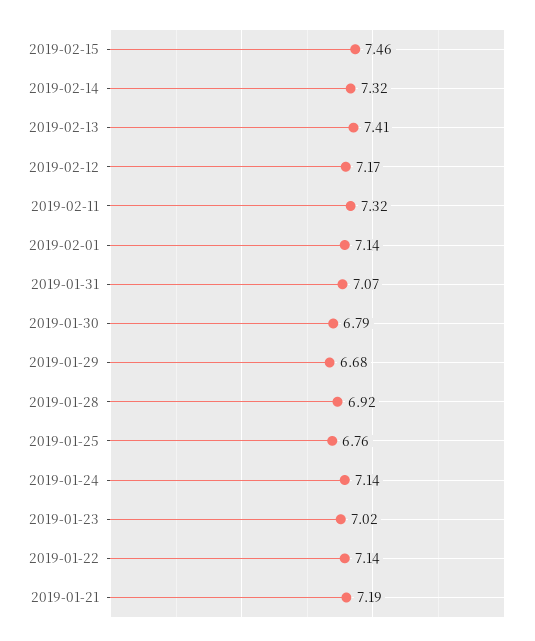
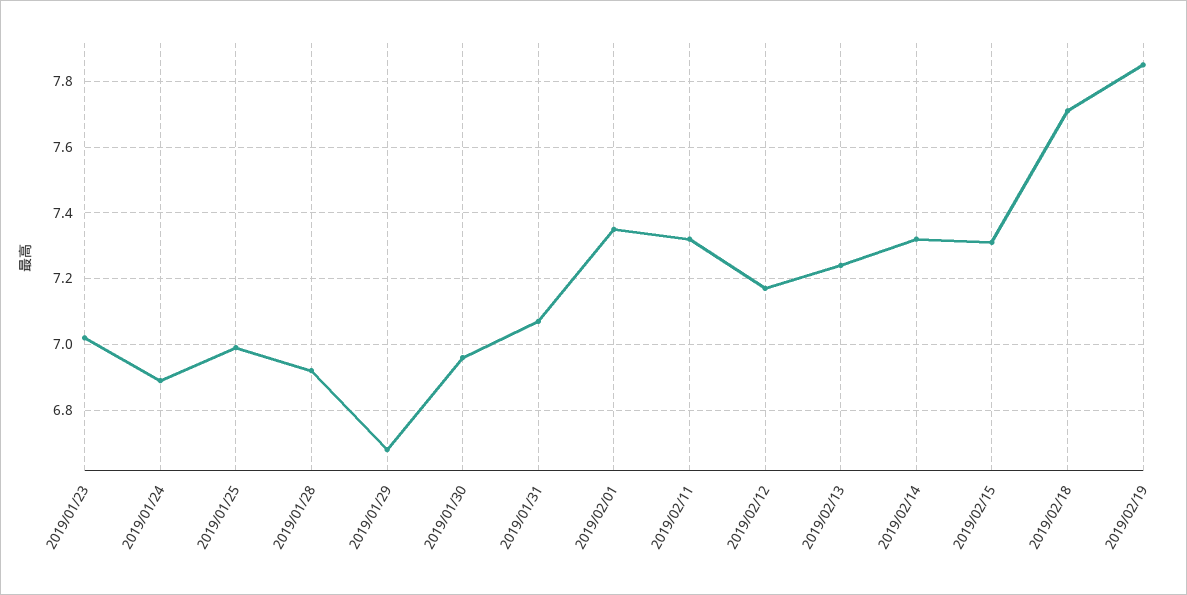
2019-02-15: 7.46 -> 7.3
2019-02-13: 7.41 -> 7.25
2019-02-01: 7.14 -> 7.35
2019-01-30: 6.79 -> 6.95
2019-01-25: 6.76 -> 7
2019-01-24: 7.14 -> 6.9
2019-01-22: 7.14 -> none
2019-01-21: 7.19 -> none
2019/02/18: none -> 7.7
2019/02/19: none -> 7.85

